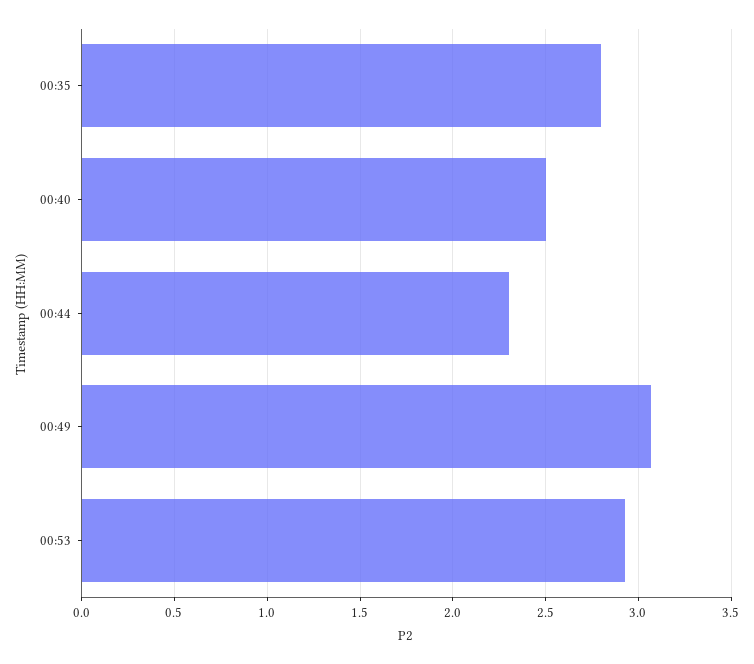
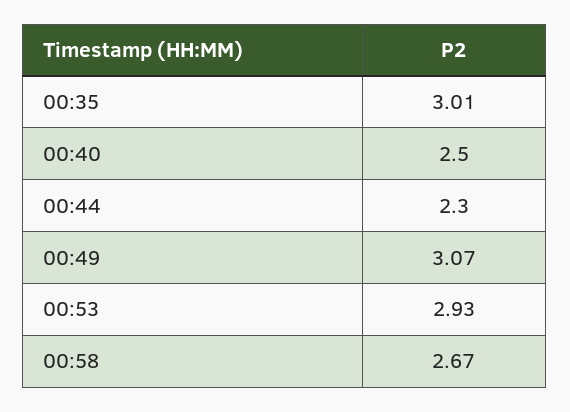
00:35: 2.8 -> 3.01
00:58: none -> 2.67

